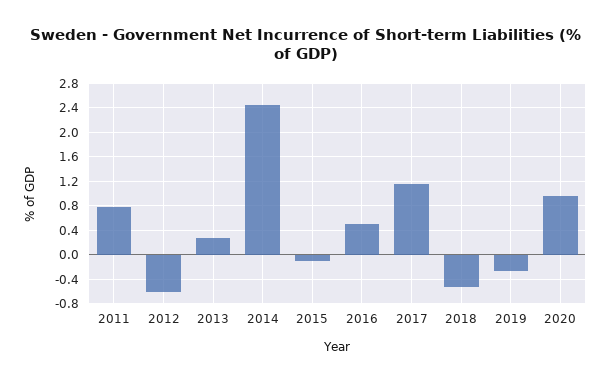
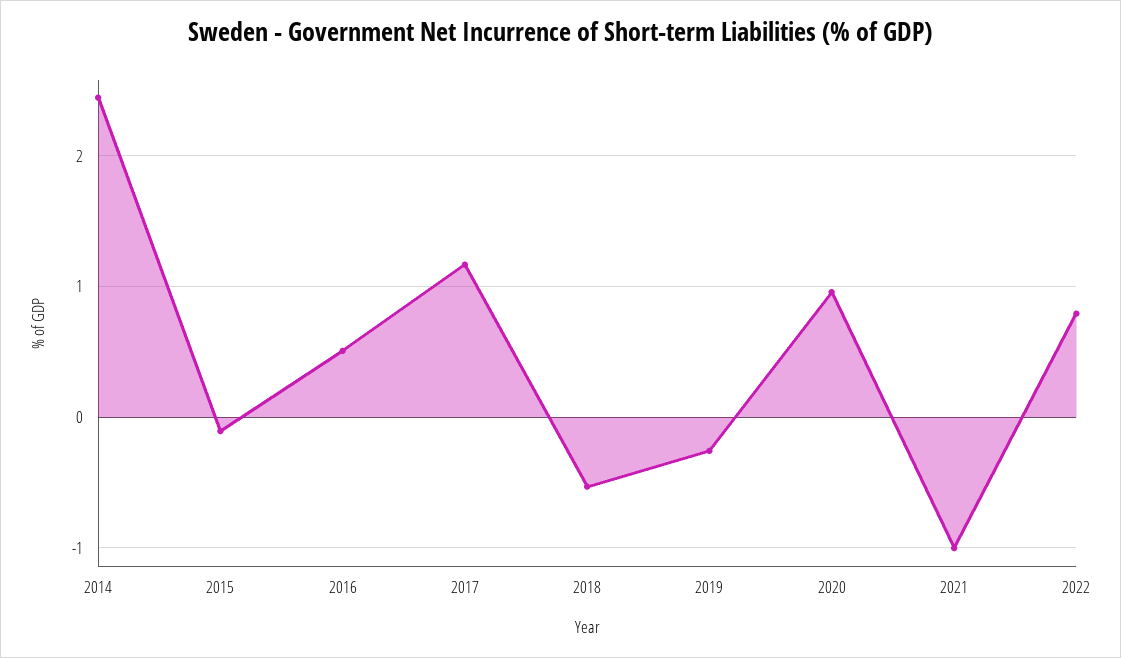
2011: 0.8 -> none
2012: -0.6 -> none
2013: 0.3 -> none
2021: none -> -1
2022: none -> 0.8

